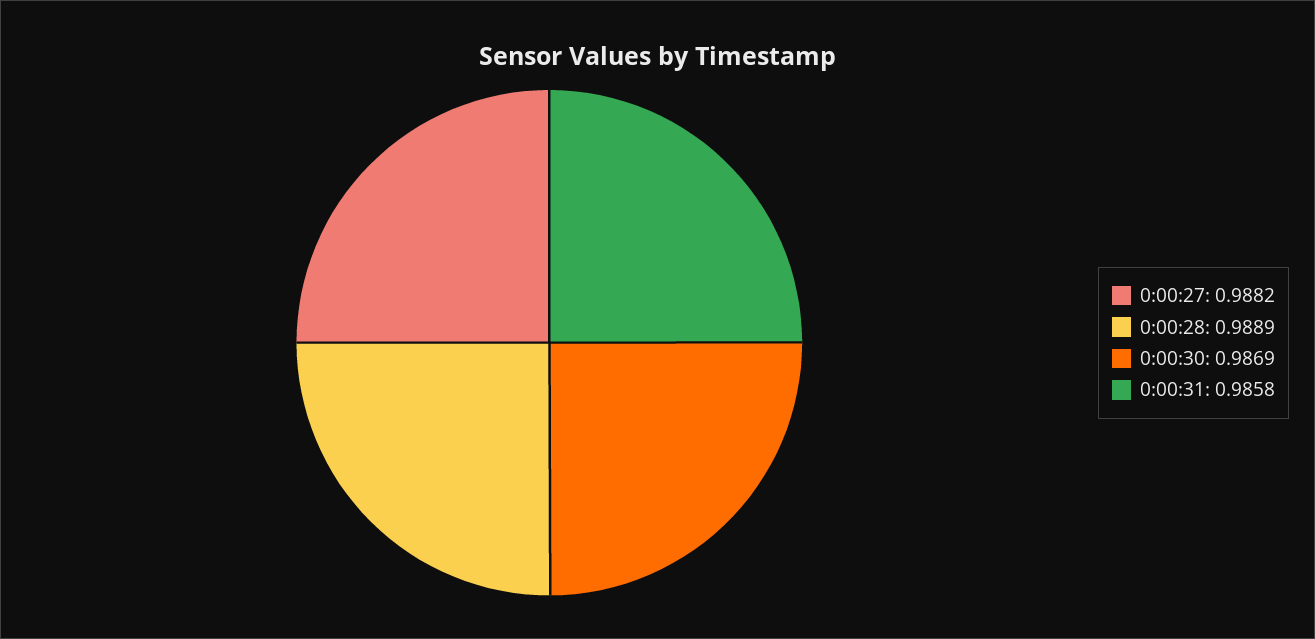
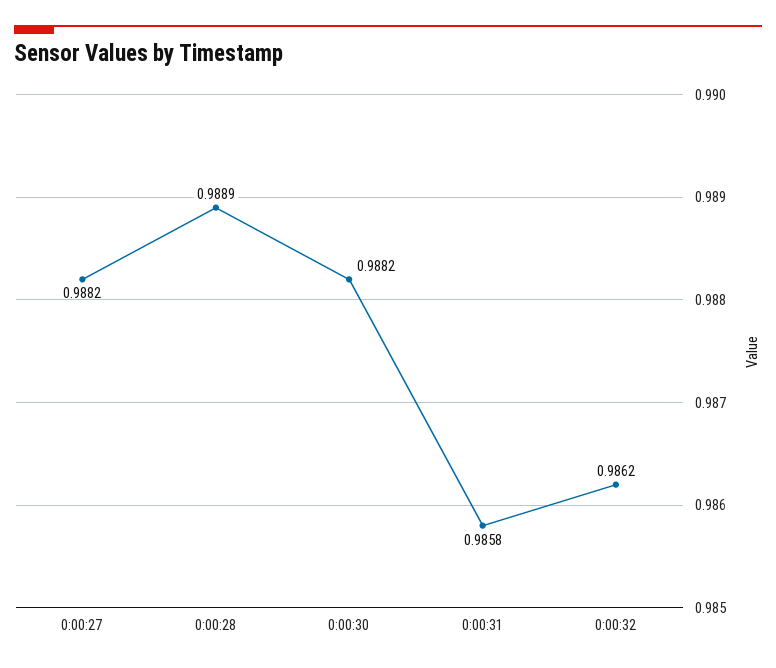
0:00:30: 0.9869 -> 0.9882
0:00:32: none -> 0.9862

